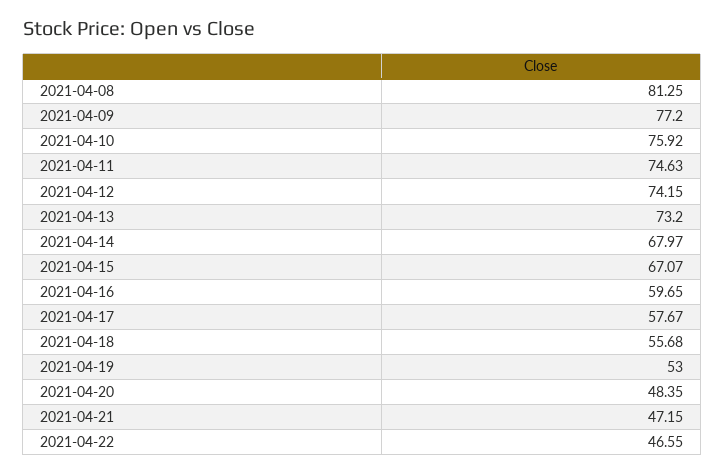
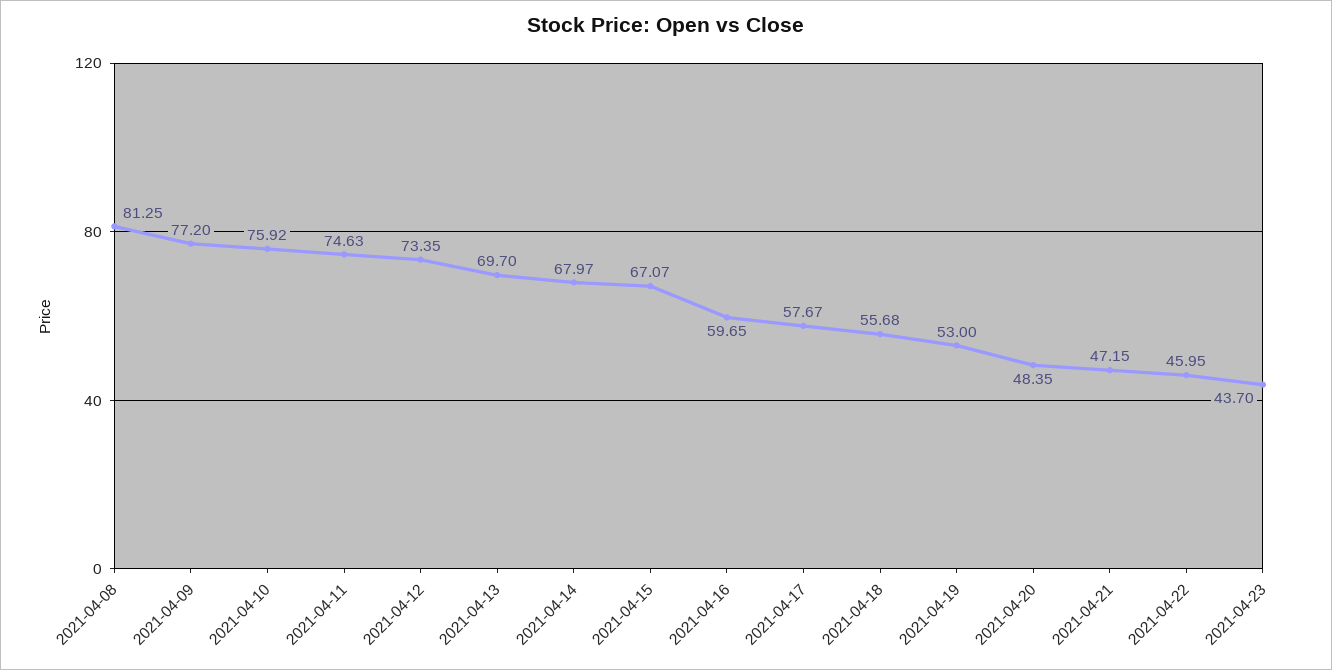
2021-04-12: 74.15 -> 73.35
2021-04-13: 73.2 -> 69.7
2021-04-22: 46.55 -> 45.95
2021-04-23: none -> 43.7

